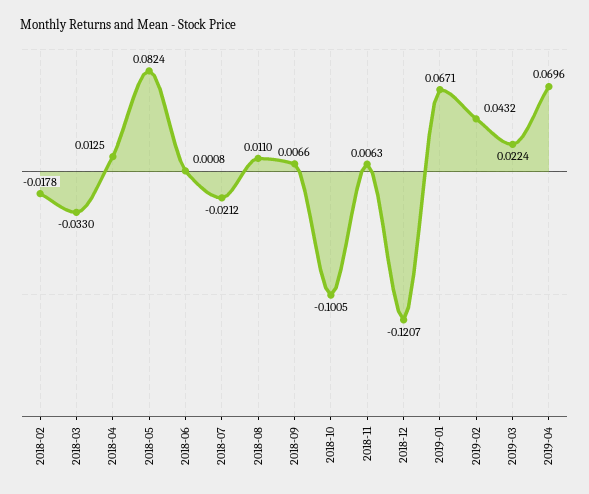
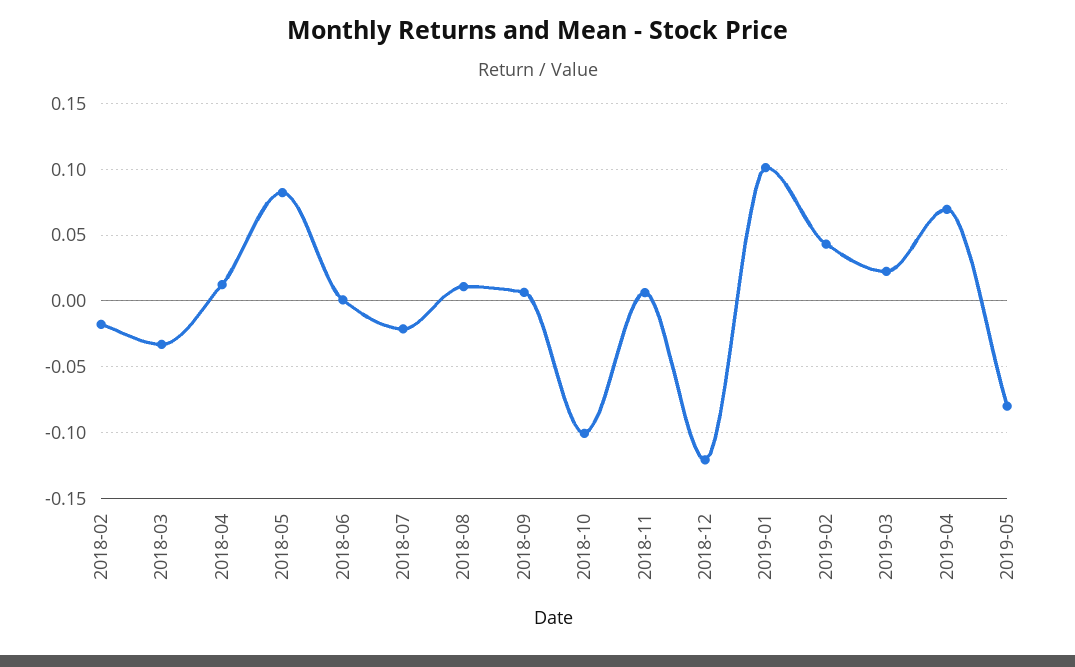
2019-01: 0.0671 -> 0.1
2019-05: none -> -0.08

